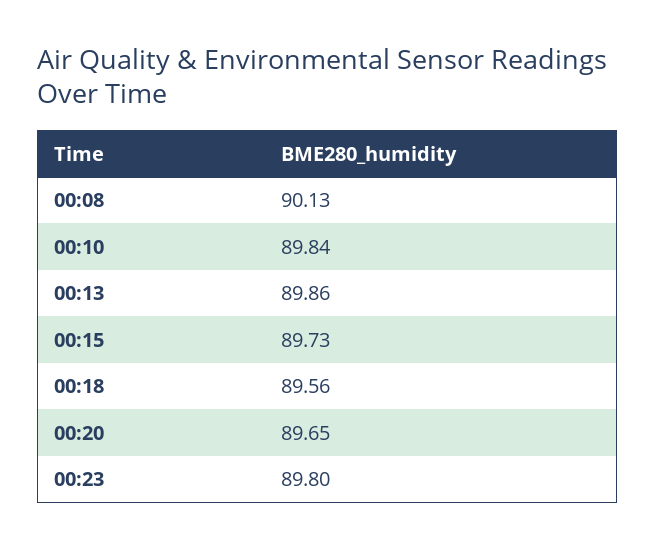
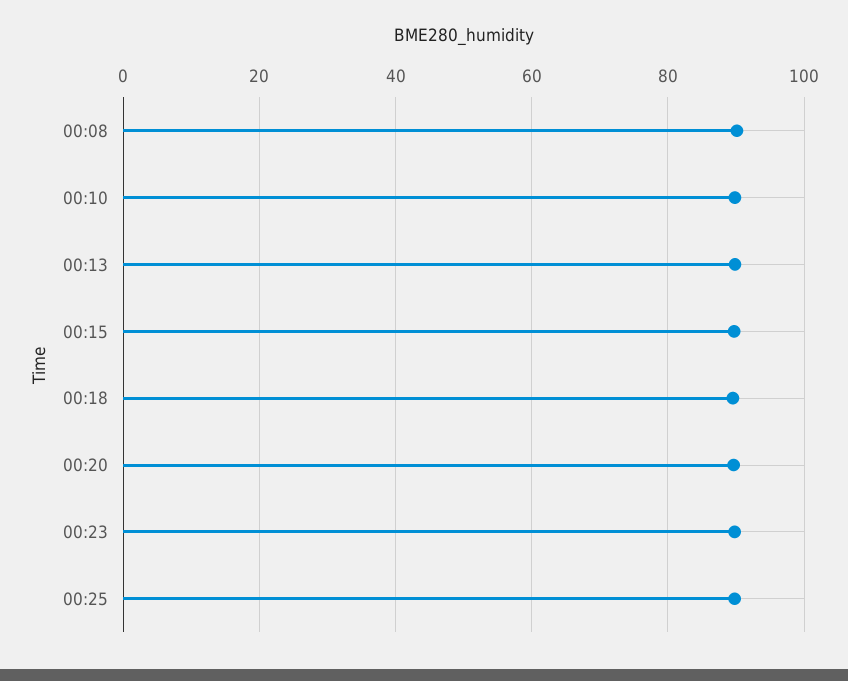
00:25: none -> 90

